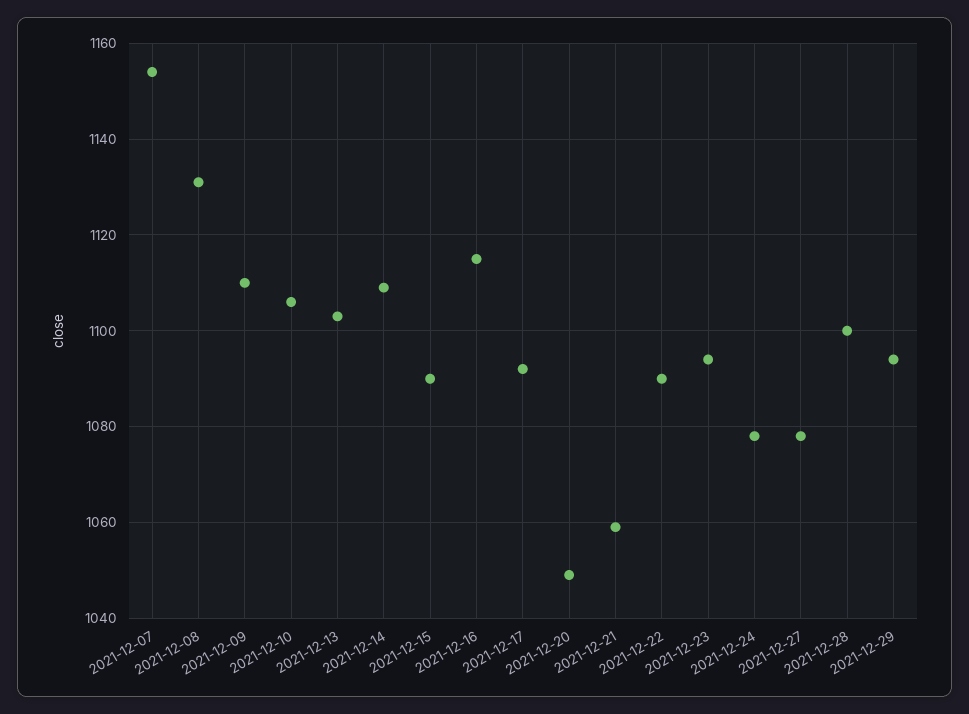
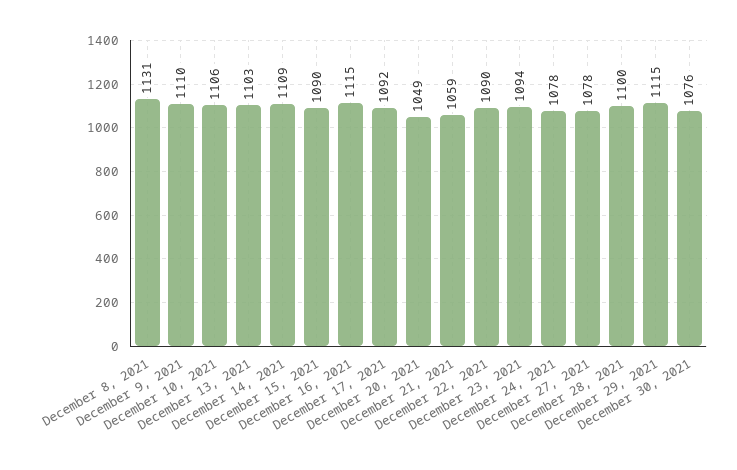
2021-12-07: 1155 -> none
2021-12-29: 1095 -> 1115
December 30, 2021: none -> 1076

